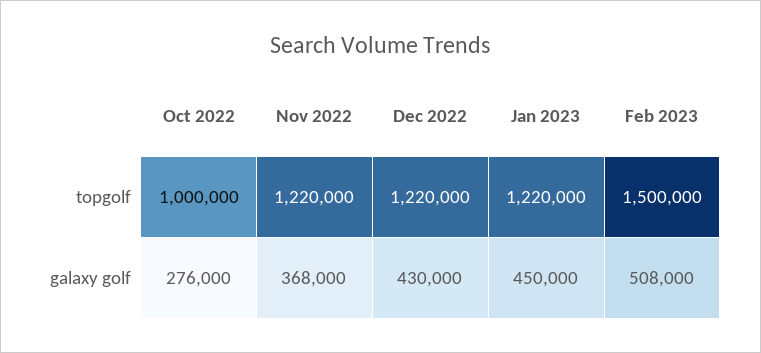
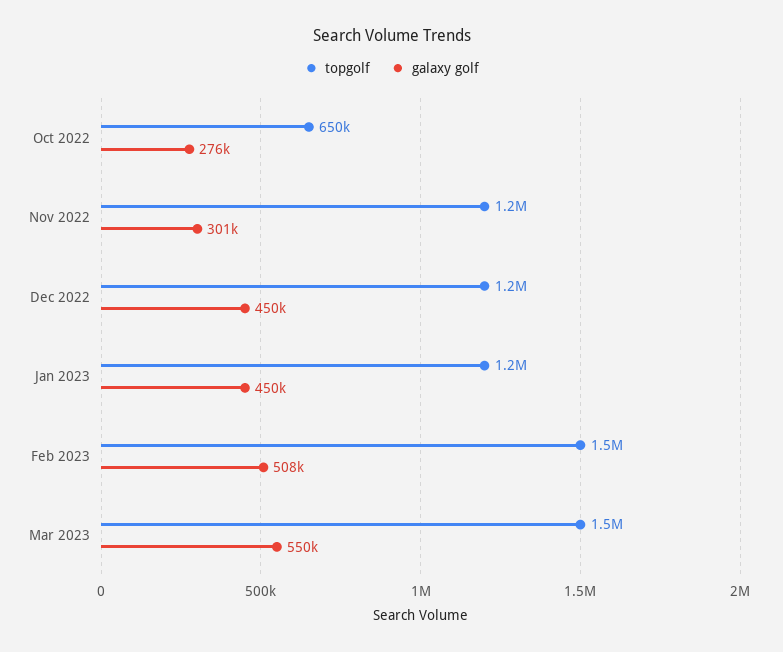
topgolf, Oct 2022: 1000000 -> 650000
galaxy golf, Nov 2022: 368000 -> 301000
galaxy golf, Dec 2022: 430000 -> 450000
topgolf, Mar 2023: none -> 1500000
galaxy golf, Mar 2023: none -> 550000

